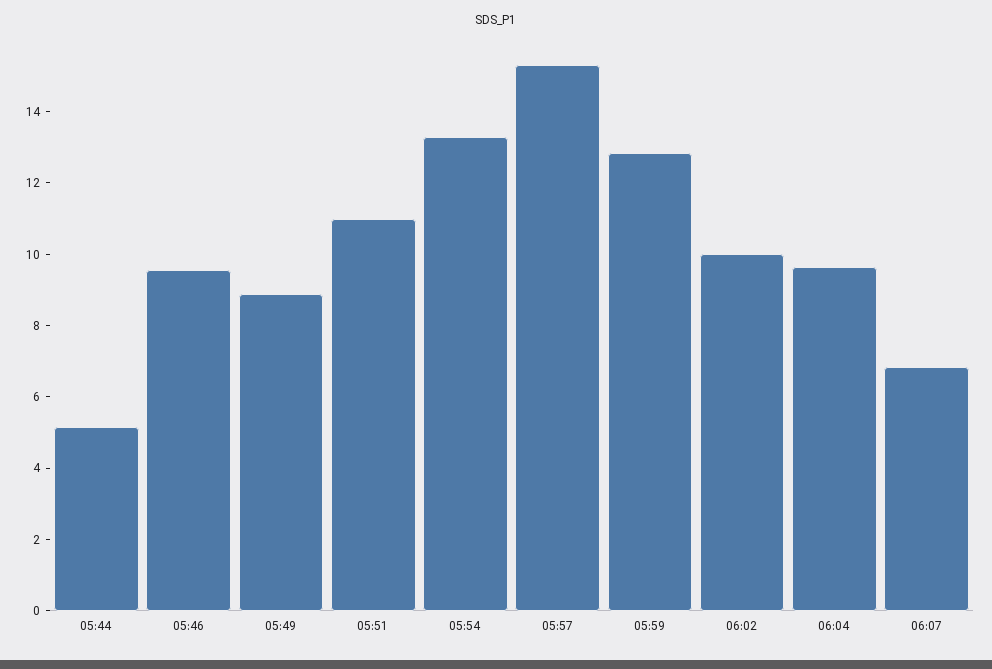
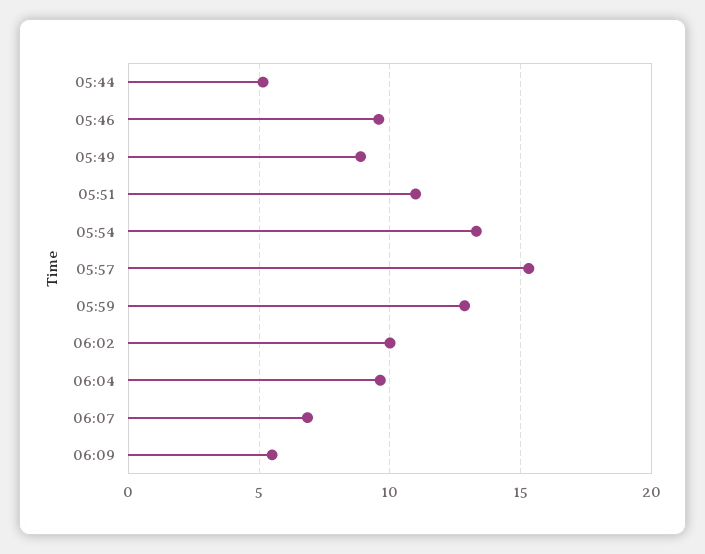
06:09: none -> 5.5

